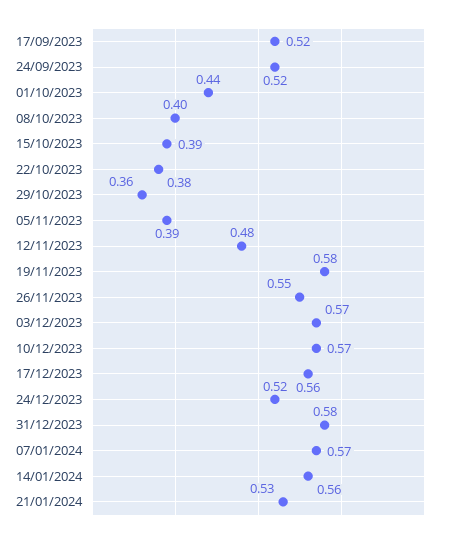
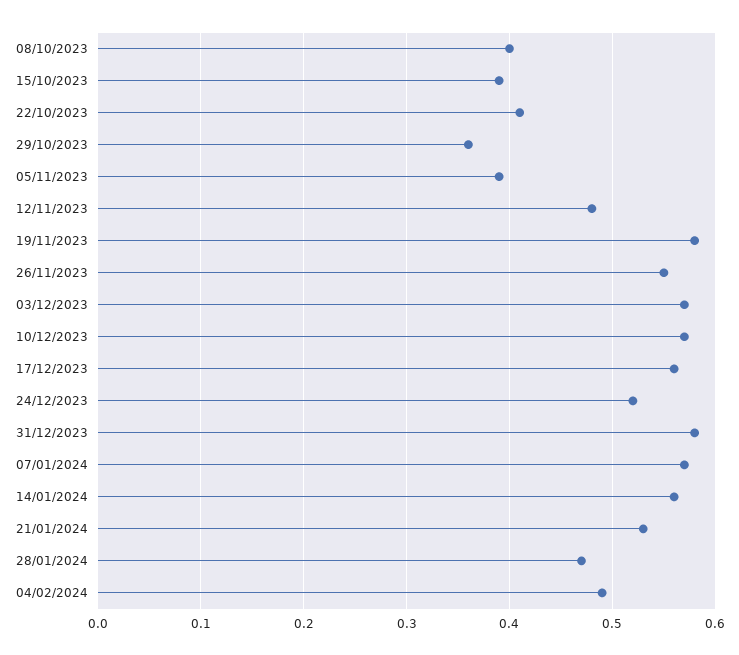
17/09/2023: 0.52 -> none
24/09/2023: 0.52 -> none
01/10/2023: 0.44 -> none
22/10/2023: 0.38 -> 0.41
28/01/2024: none -> 0.47
04/02/2024: none -> 0.49

